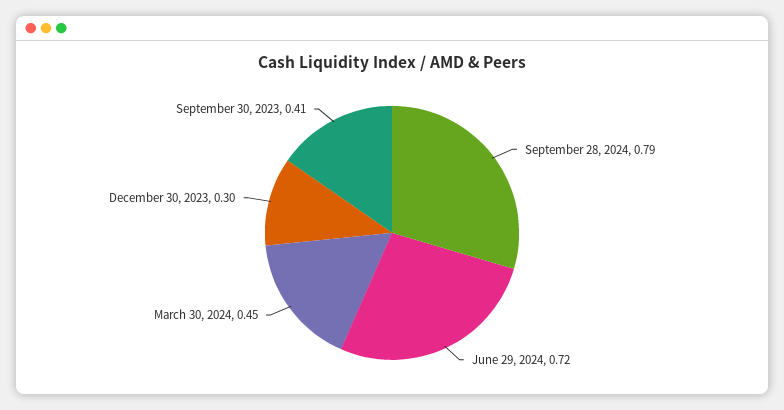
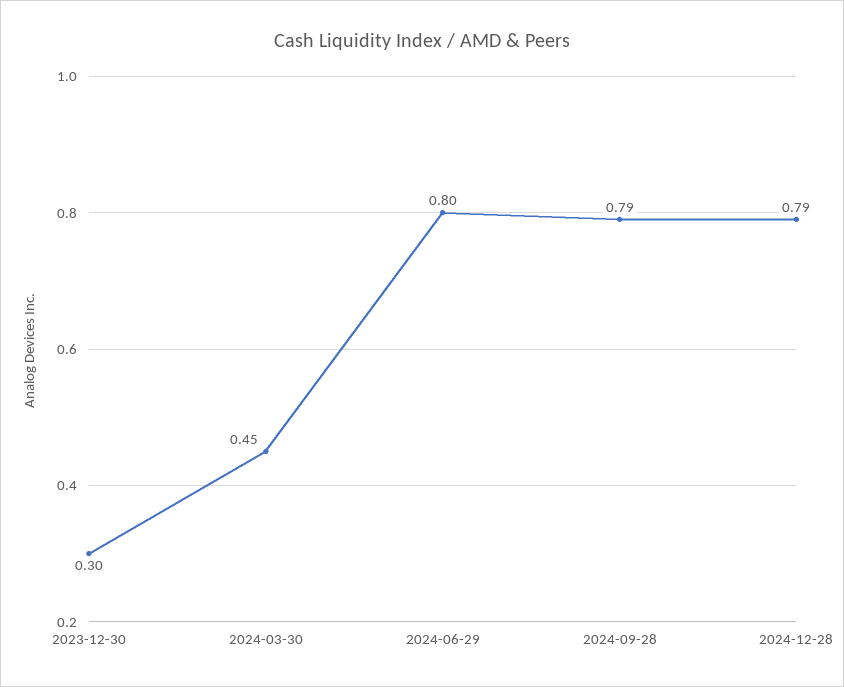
June 29, 2024: 0.72 -> 0.8
September 30, 2023: 0.41 -> none
2024-12-28: none -> 0.79

